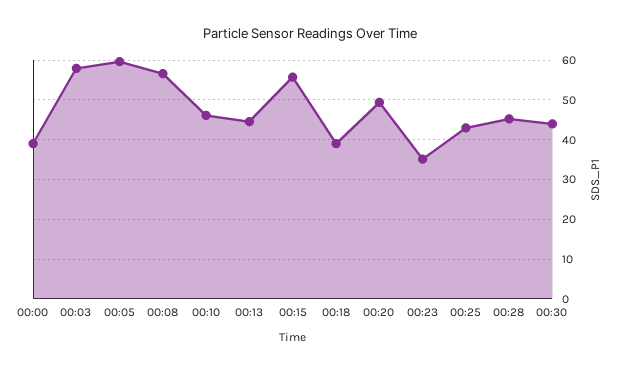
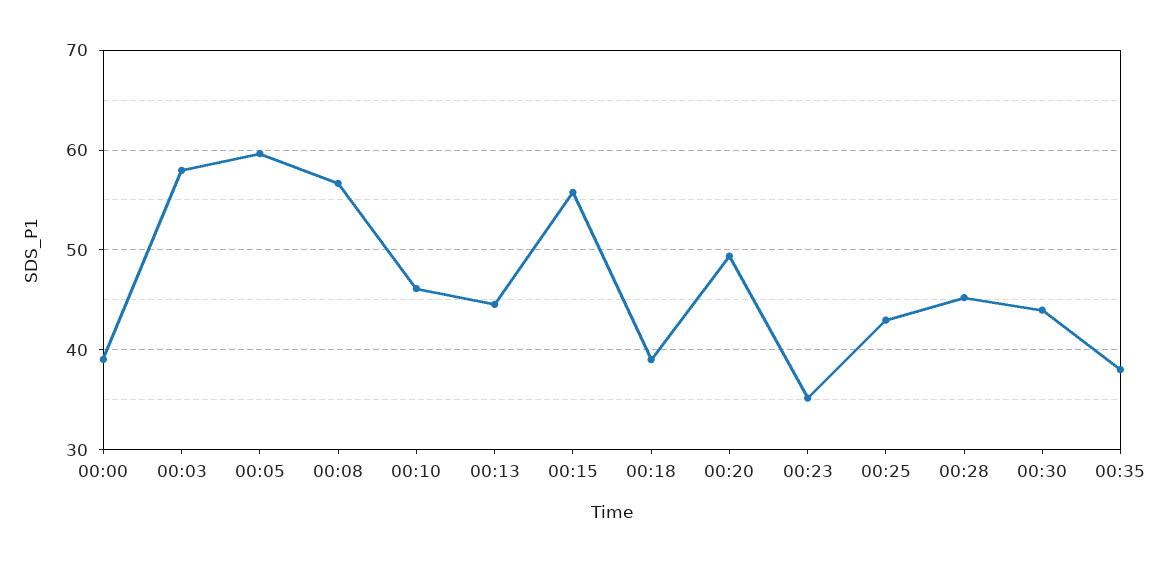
00:35: none -> 38

